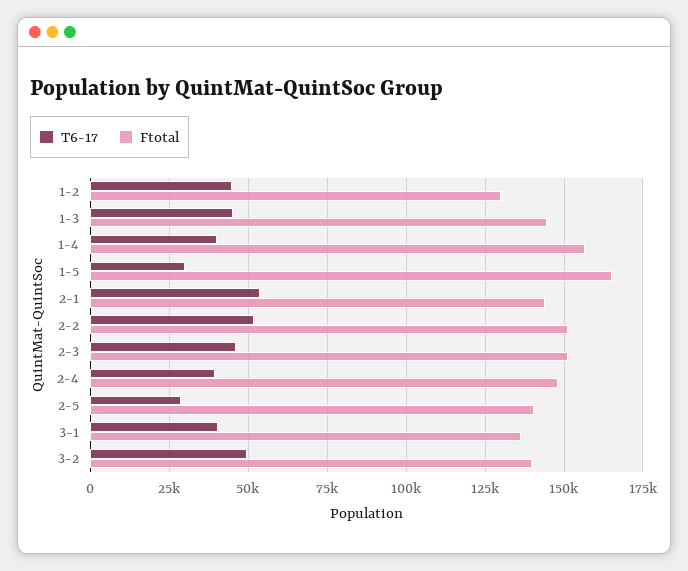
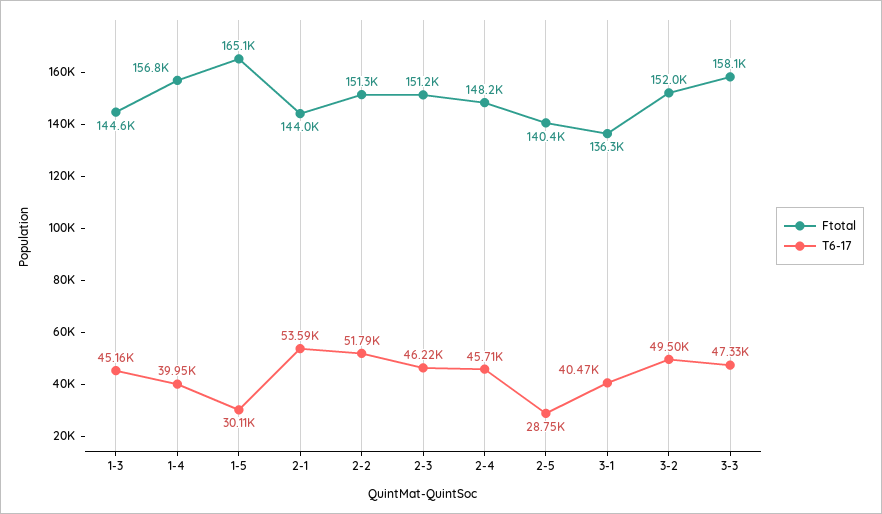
T6-17, 1-2: 45000 -> none
Ftotal, 1-2: 130000 -> none
T6-17, 2-4: 40000 -> 45710
Ftotal, 3-2: 140000 -> 152000
Ftotal, 3-3: none -> 158100
T6-17, 3-3: none -> 47330

